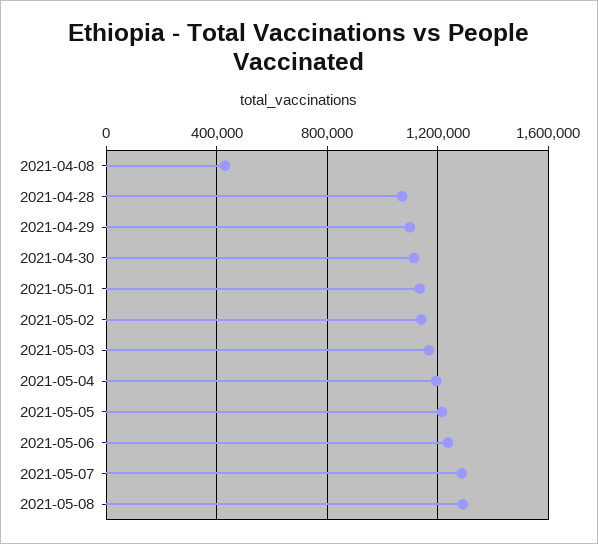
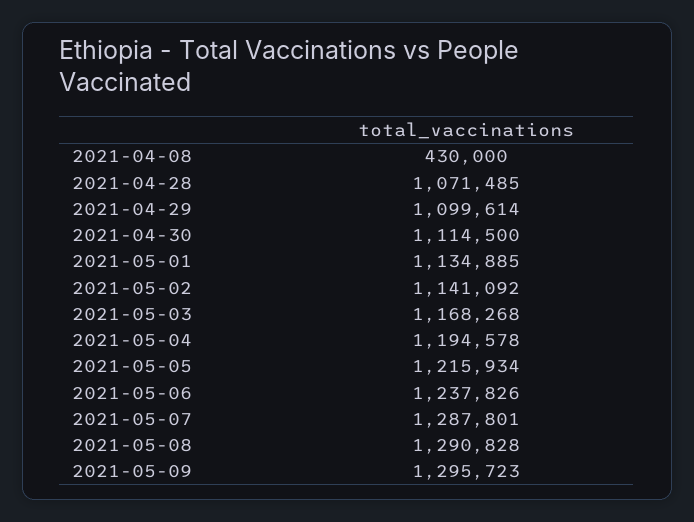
2021-05-09: none -> 1295723

